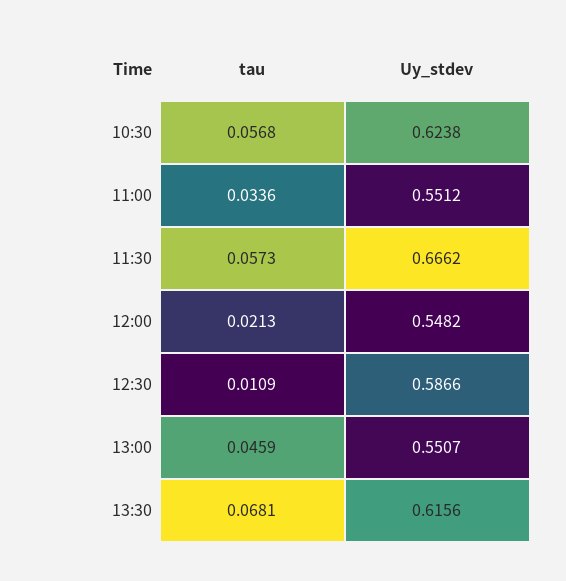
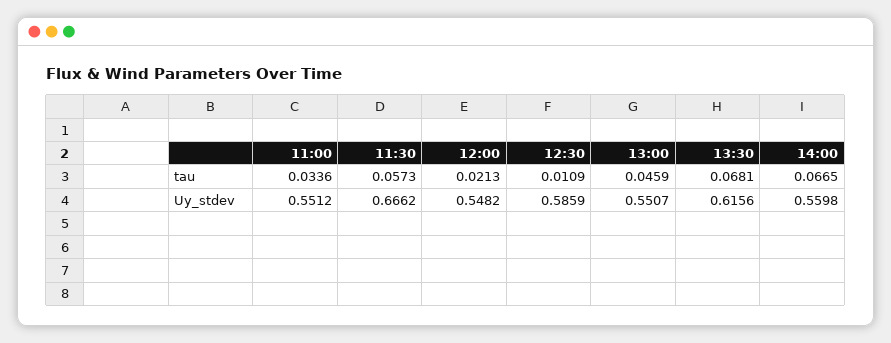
tau, 10:30: 0.0568 -> none
Uy_stdev, 10:30: 0.6238 -> none
Uy_stdev, 12:30: 0.5866 -> 0.5859
tau, 14:00: none -> 0.0665
Uy_stdev, 14:00: none -> 0.5598

